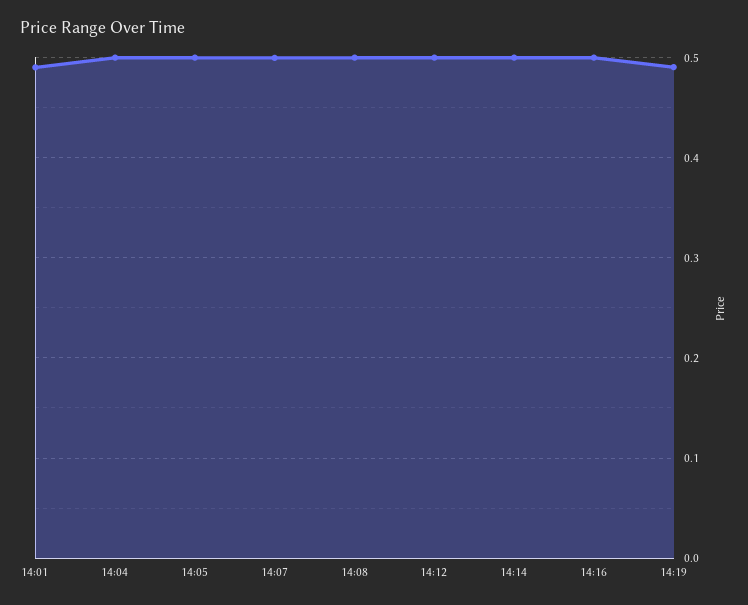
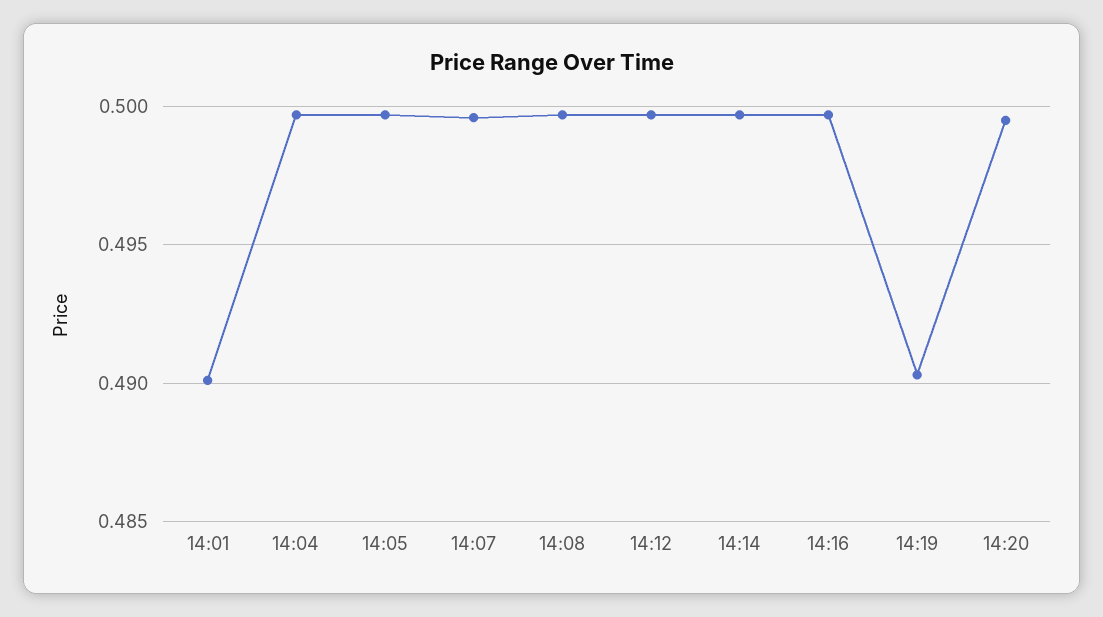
14:20: none -> 0.4995

